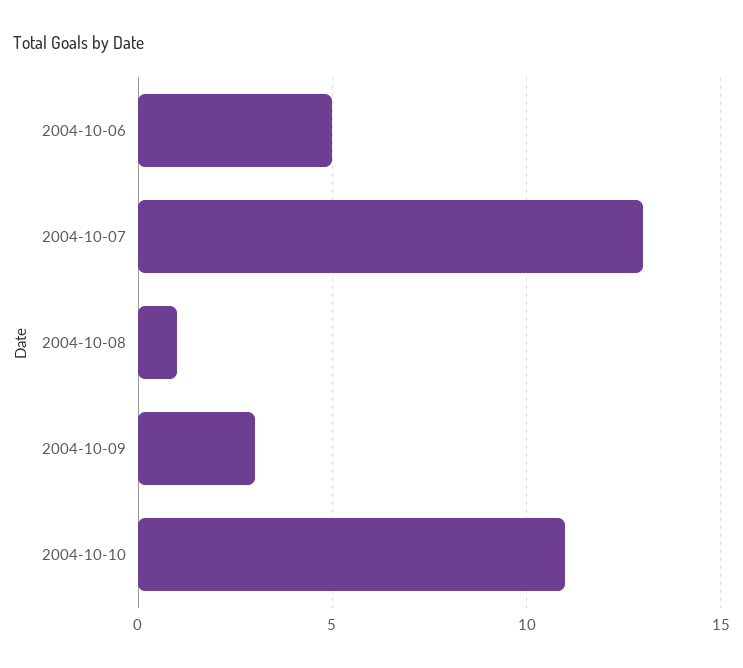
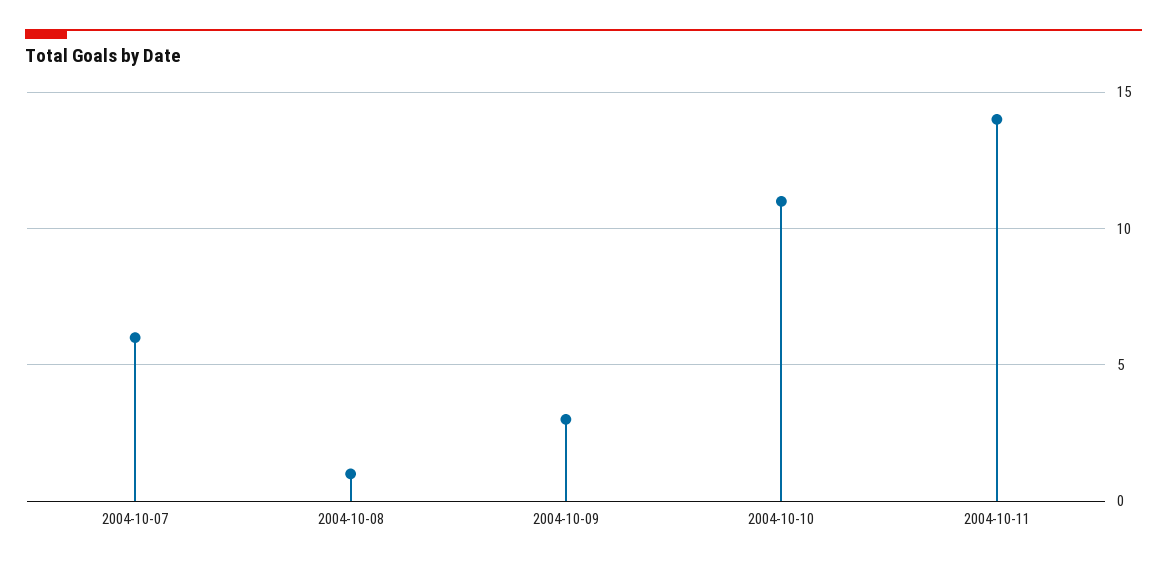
2004-10-06: 5 -> none
2004-10-07: 13 -> 6
2004-10-11: none -> 14

